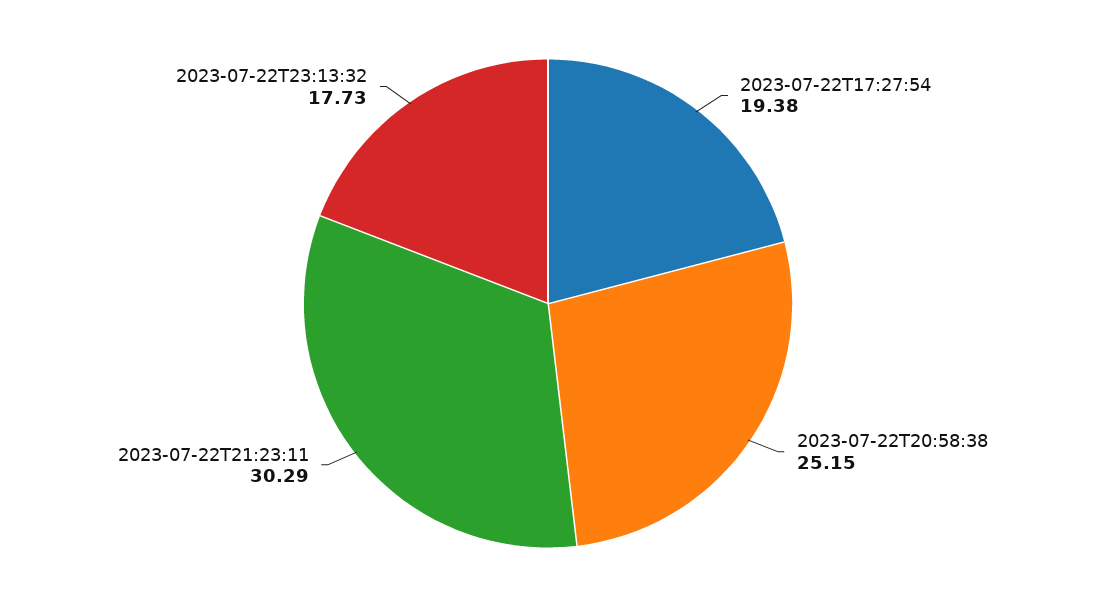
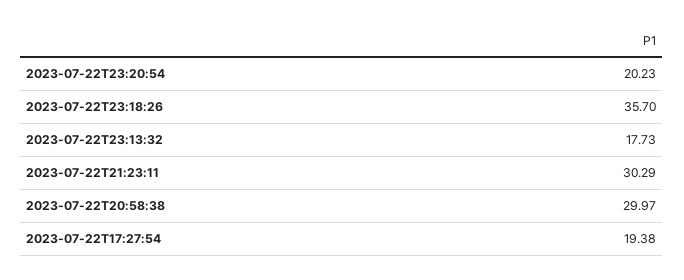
2023-07-22T20:58:38: 25.15 -> 29.97
2023-07-22T23:20:54: none -> 20.23
2023-07-22T23:18:26: none -> 35.7

